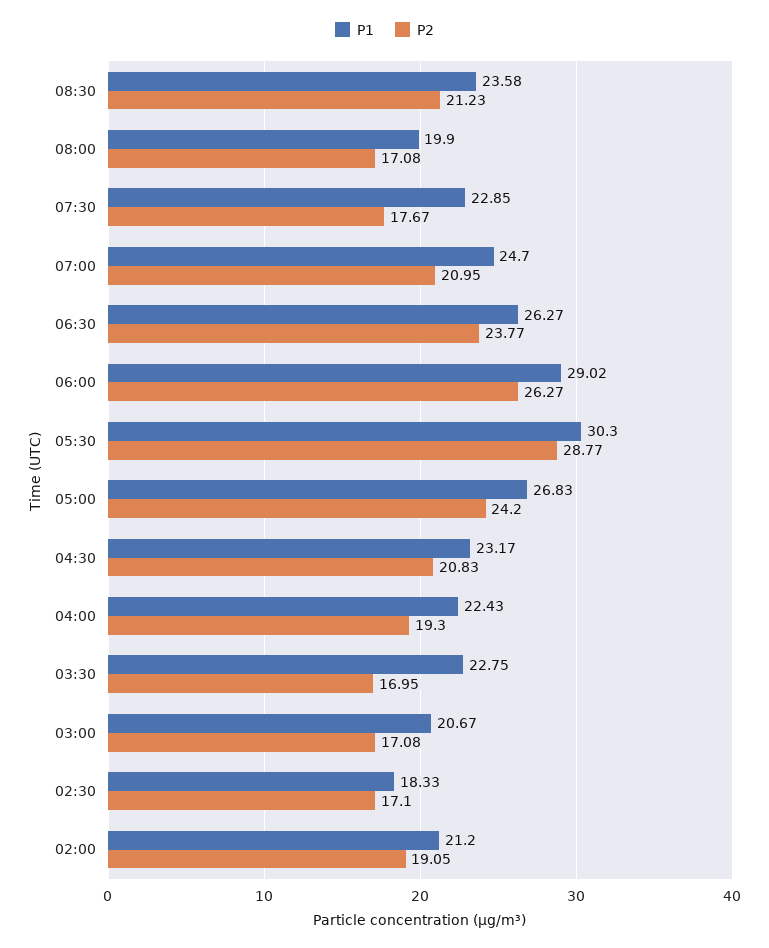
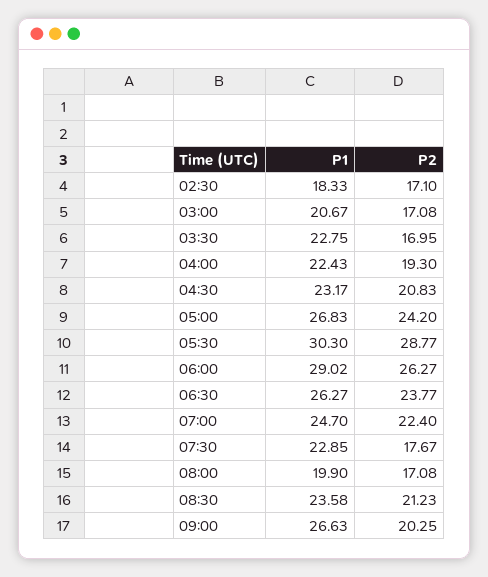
P2, 07:00: 20.95 -> 22.4
P1, 02:00: 21.2 -> none
P2, 02:00: 19.05 -> none
P1, 09:00: none -> 26.63
P2, 09:00: none -> 20.25

